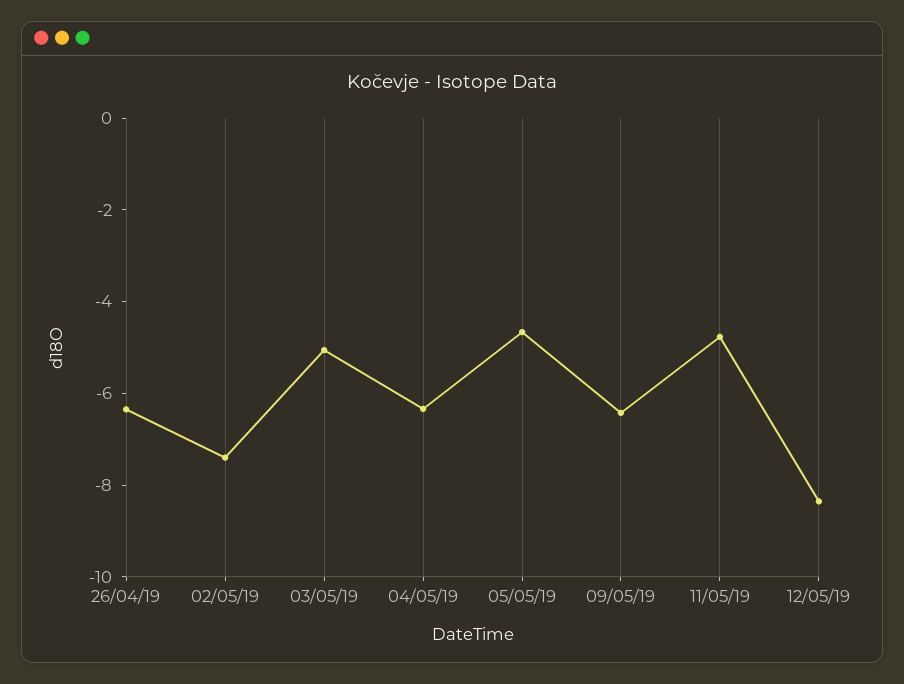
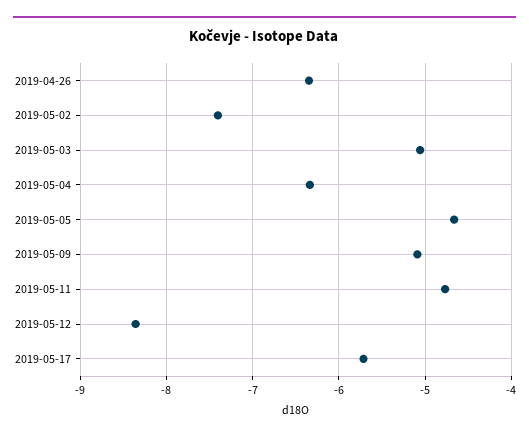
09/05/19: -6.5 -> -5.1
2019-05-17: none -> -5.7

